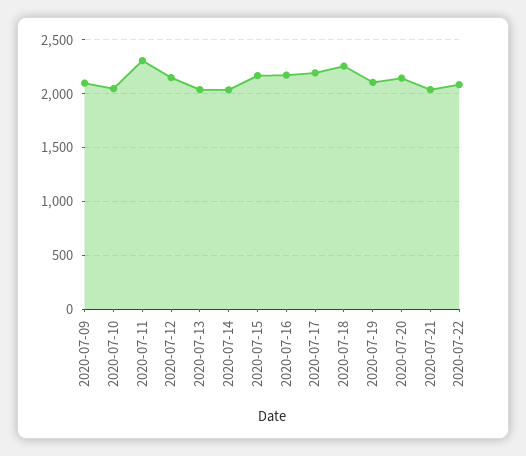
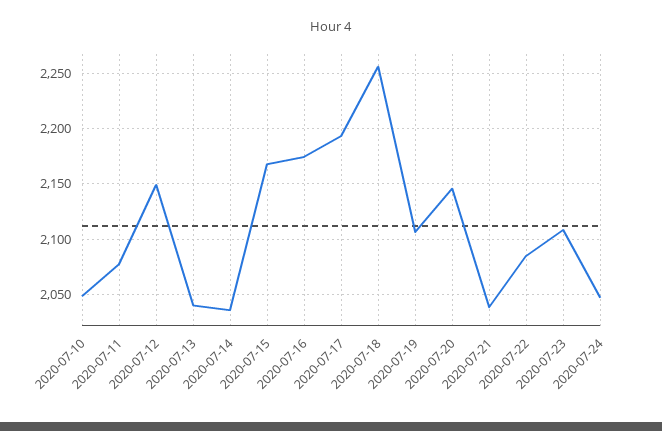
2020-07-09: 2100 -> none
2020-07-11: 2300 -> 2080
2020-07-23: none -> 2110
2020-07-24: none -> 2050

